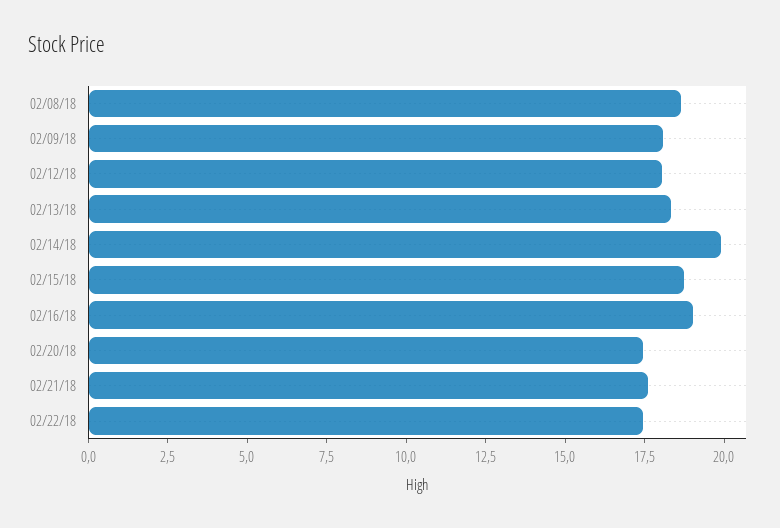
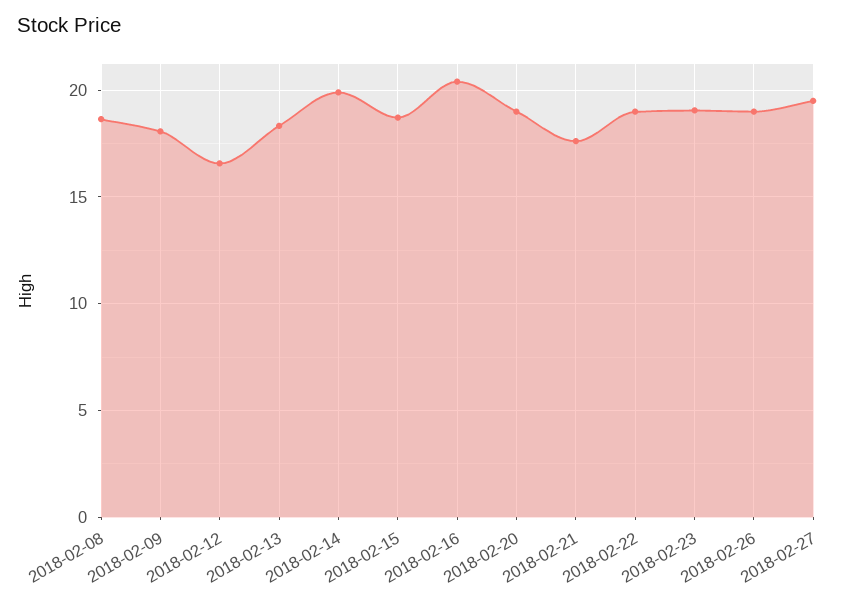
02/12/18: 18 -> 16.5
02/16/18: 19 -> 20.5
02/20/18: 17.5 -> 19
02/22/18: 17.5 -> 19
2018-02-23: none -> 19
2018-02-26: none -> 19
2018-02-27: none -> 19.5

